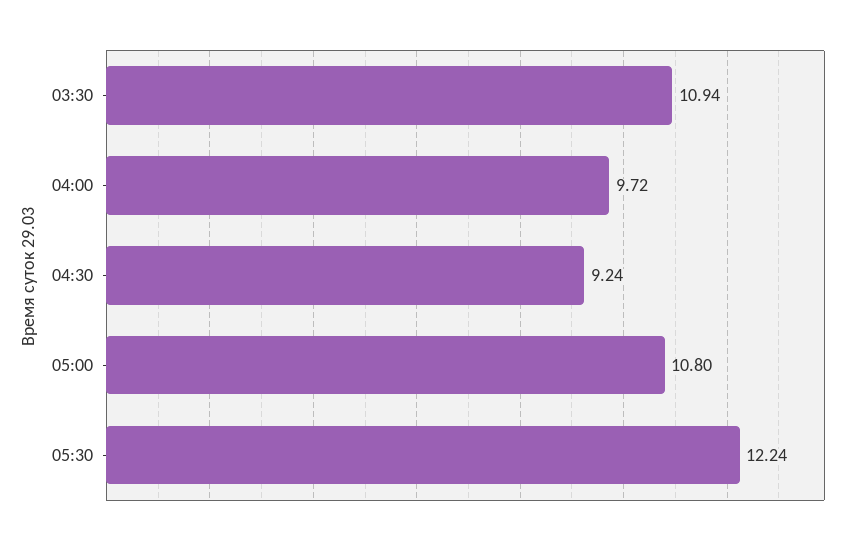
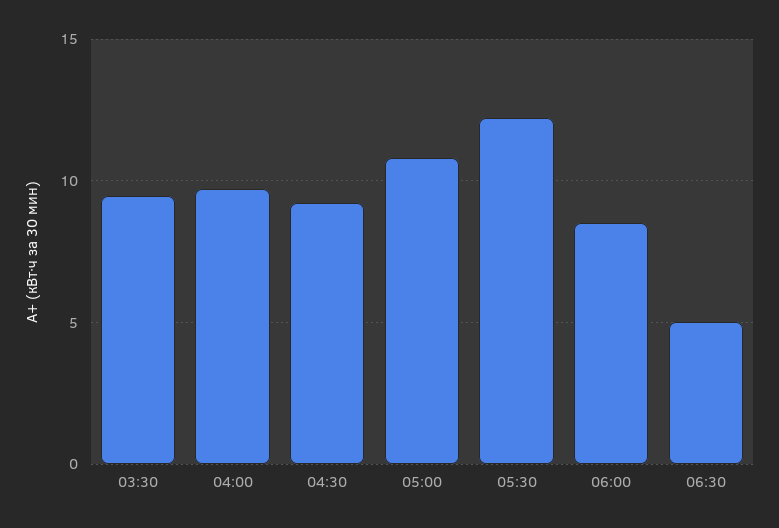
03:30: 10.94 -> 9.5
06:00: none -> 8.5
06:30: none -> 5

